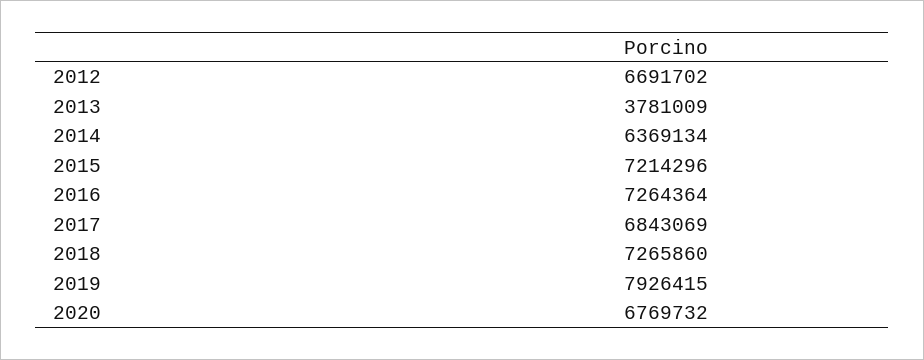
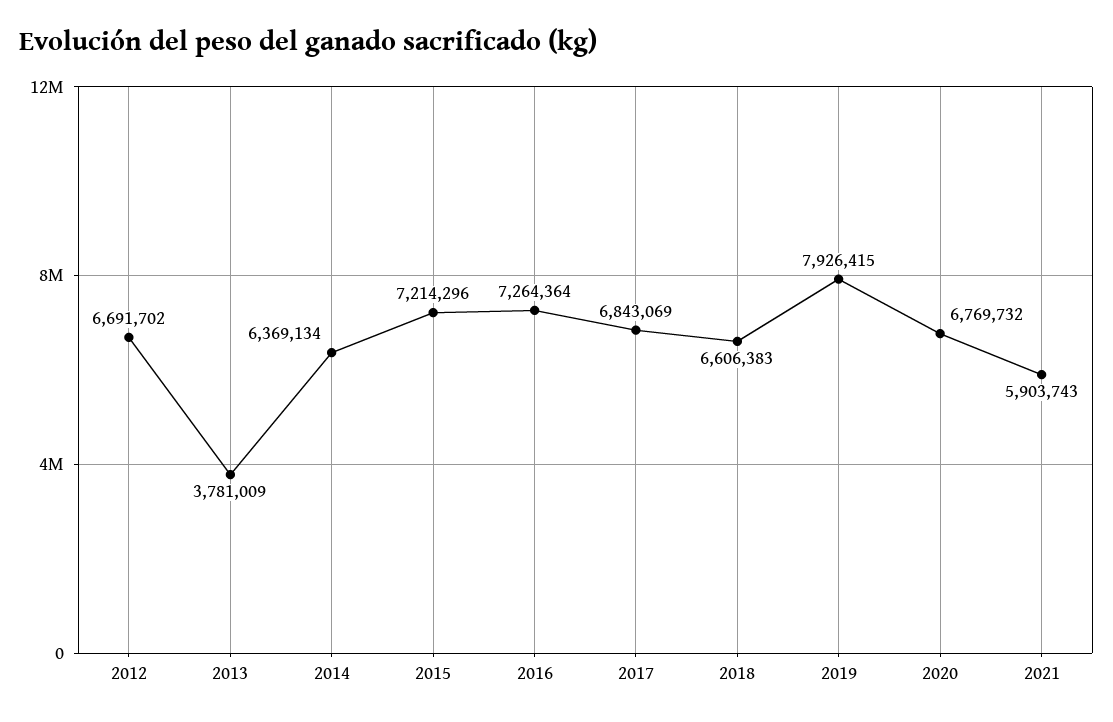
2018: 7265860 -> 6606383
2021: none -> 5903743

